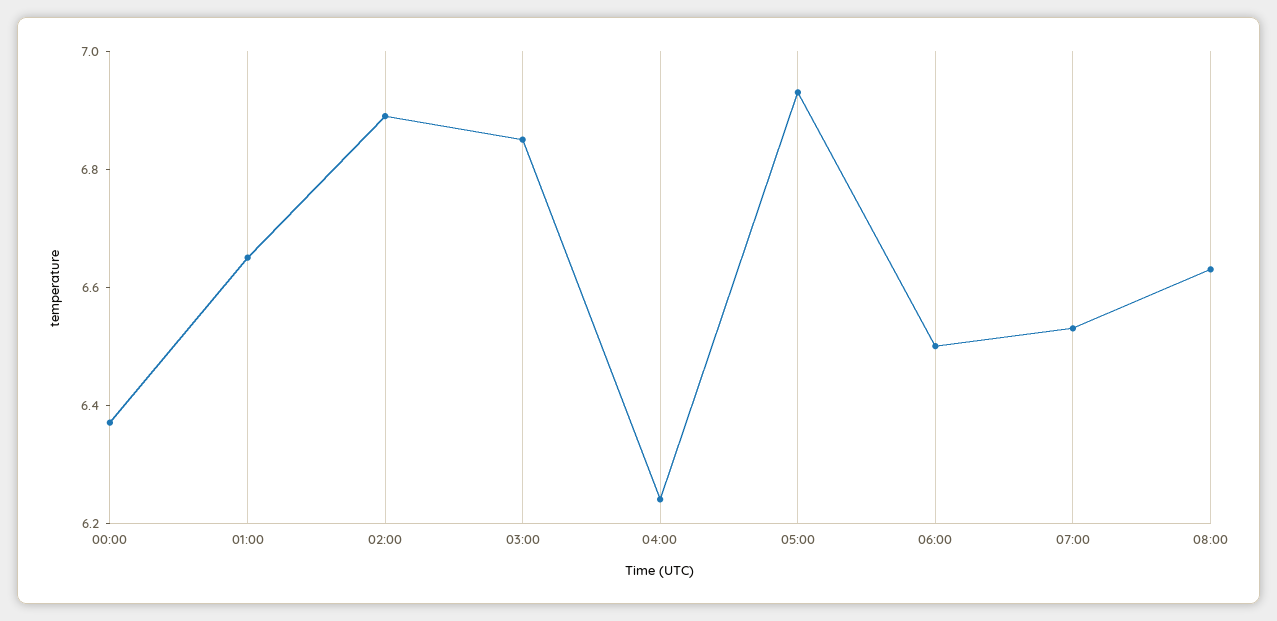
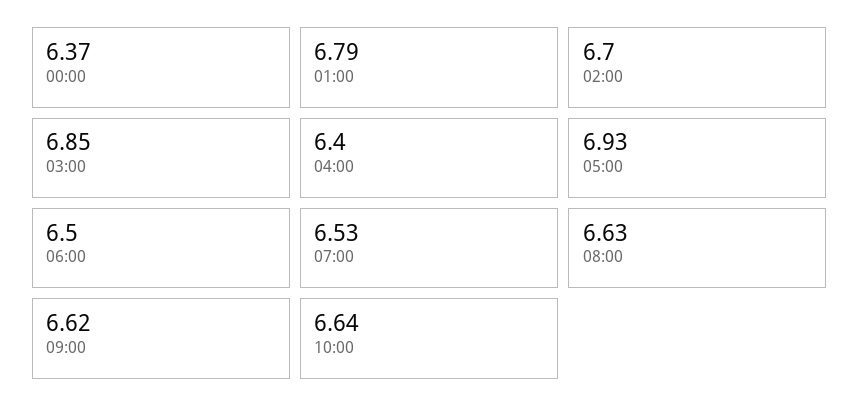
01:00: 6.65 -> 6.79
02:00: 6.9 -> 6.7
04:00: 6.25 -> 6.4
09:00: none -> 6.62
10:00: none -> 6.64

